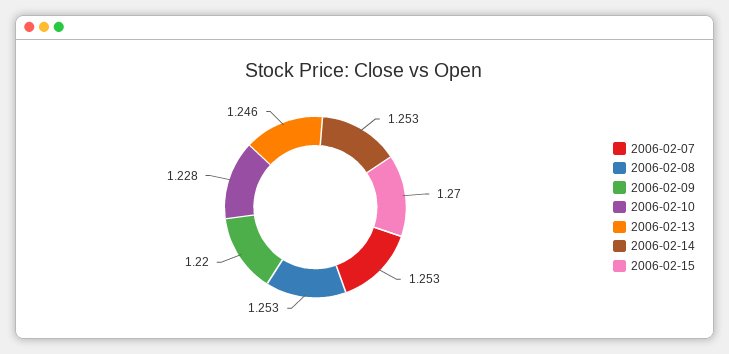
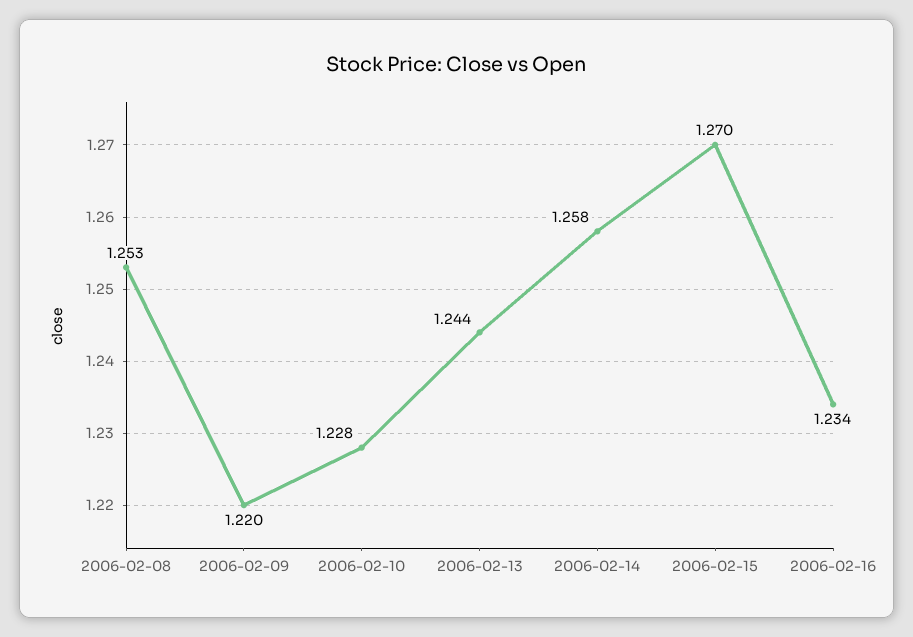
2006-02-07: 1.253 -> none
2006-02-13: 1.246 -> 1.244
2006-02-14: 1.253 -> 1.258
2006-02-16: none -> 1.234

